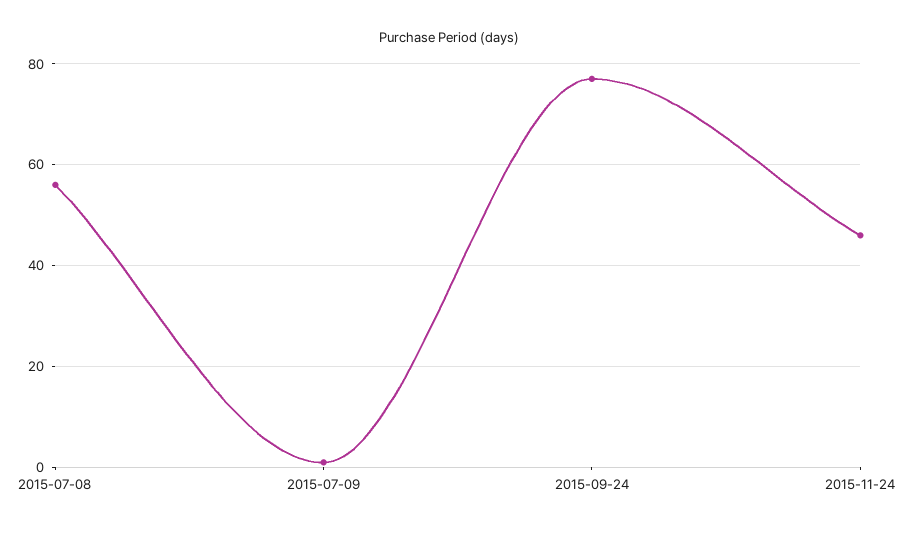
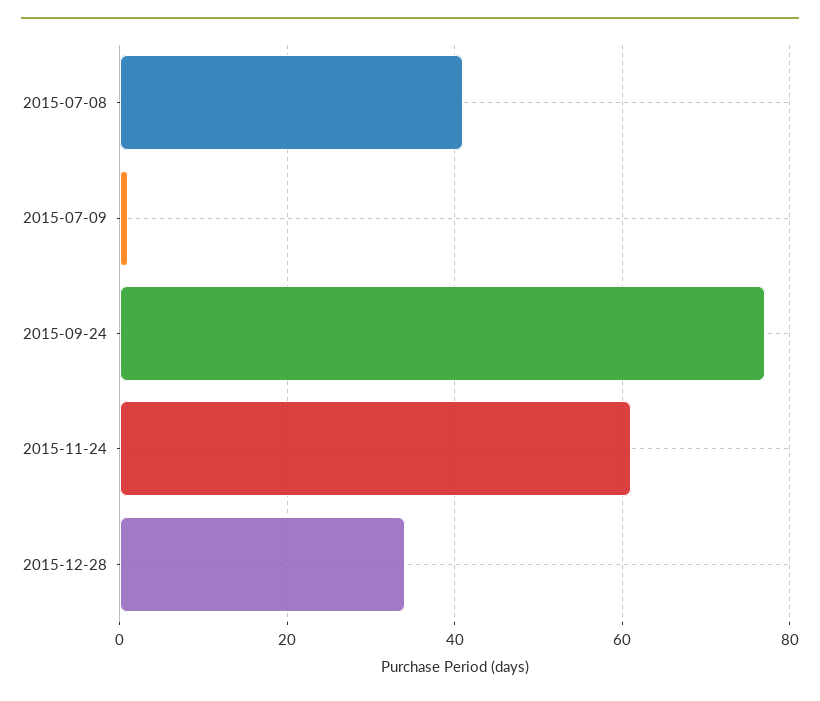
2015-07-08: 55 -> 40
2015-11-24: 45 -> 60
2015-12-28: none -> 35

